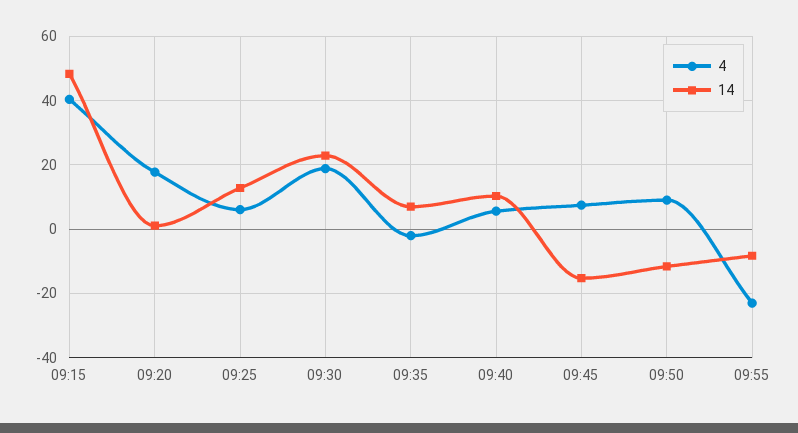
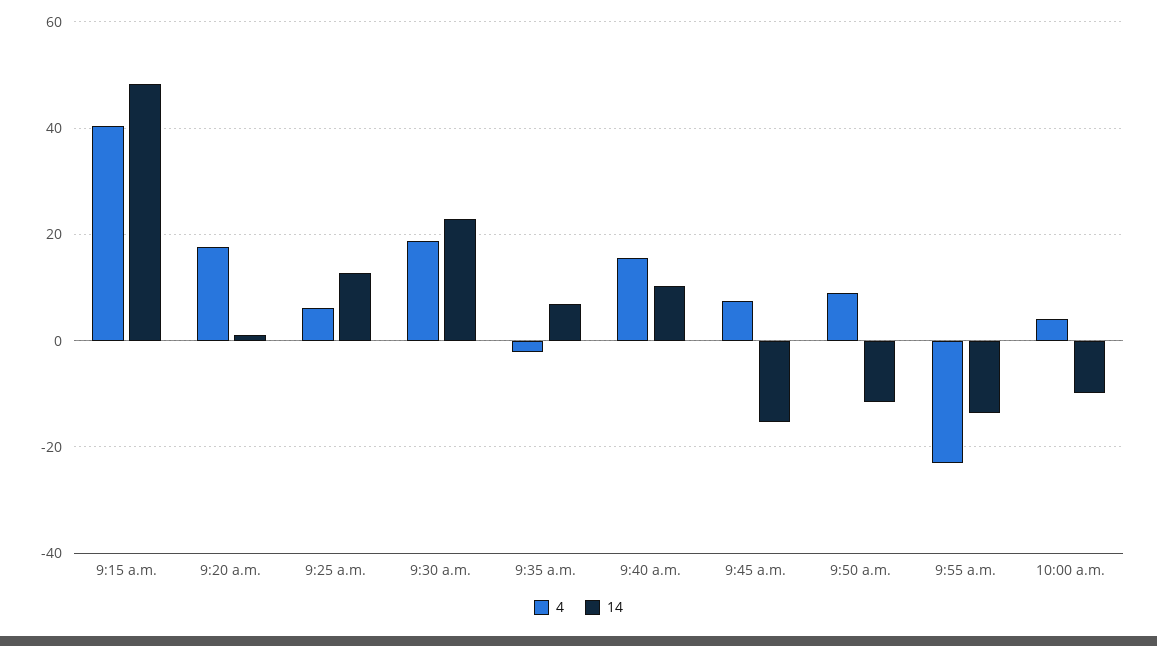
4, 09:40: 6 -> 16
14, 09:55: -8 -> -14
4, 10:00 a.m.: none -> 4
14, 10:00 a.m.: none -> -10

